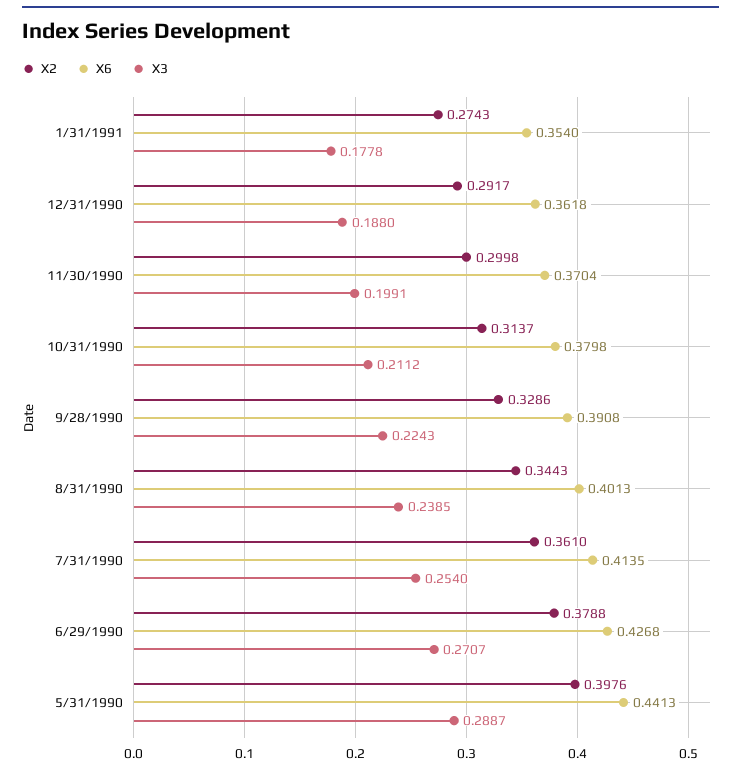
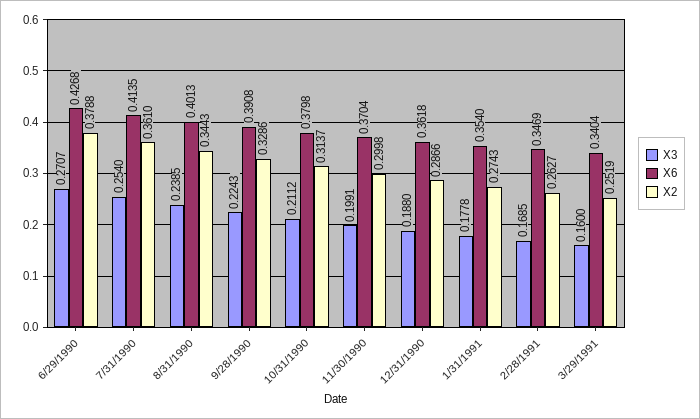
X2, 12/31/1990: 0.2917 -> 0.2866
X2, 5/31/1990: 0.3976 -> none
X6, 5/31/1990: 0.4413 -> none
X3, 5/31/1990: 0.2887 -> none
X3, 2/28/1991: none -> 0.1685
X6, 2/28/1991: none -> 0.3469
X2, 2/28/1991: none -> 0.2627
X3, 3/29/1991: none -> 0.16
X6, 3/29/1991: none -> 0.3404
X2, 3/29/1991: none -> 0.2519

